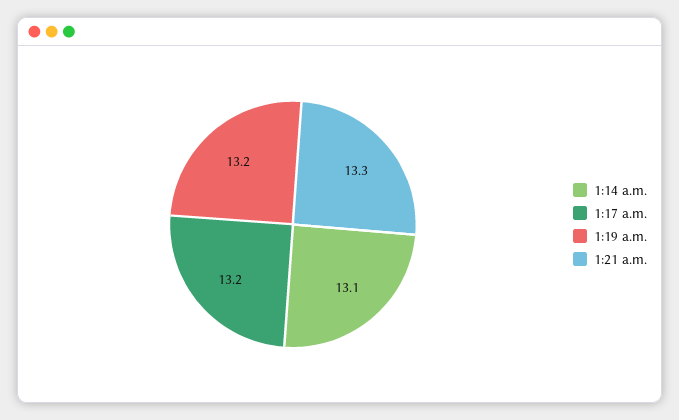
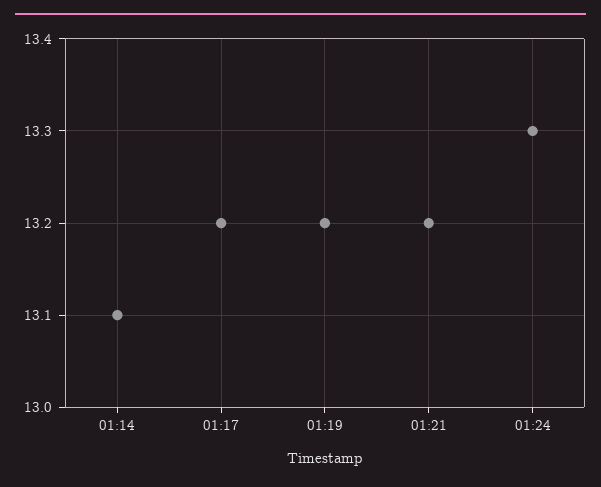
1:21 a.m.: 13.3 -> 13.2
01:24: none -> 13.3

